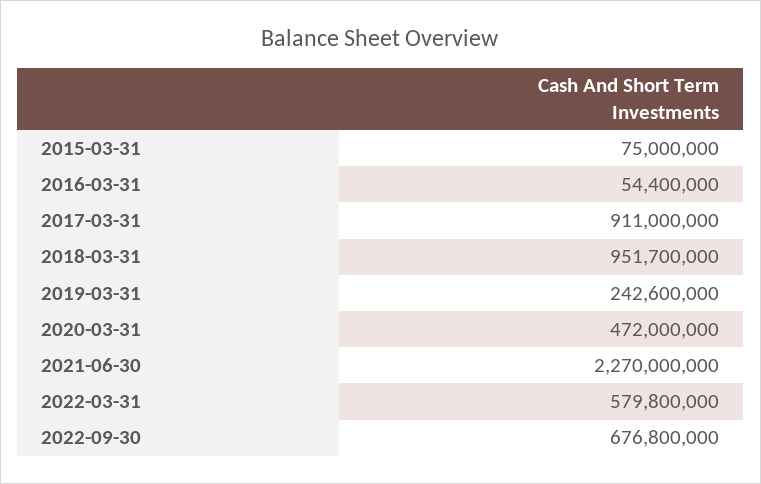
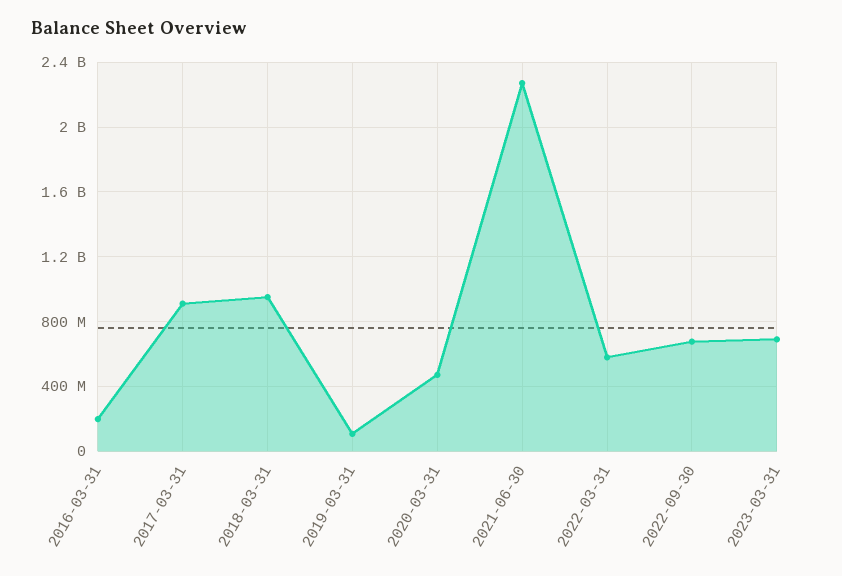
2015-03-31: 75000000 -> none
2016-03-31: 54400000 -> 200000000
2019-03-31: 242600000 -> 100000000
2023-03-31: none -> 700000000

